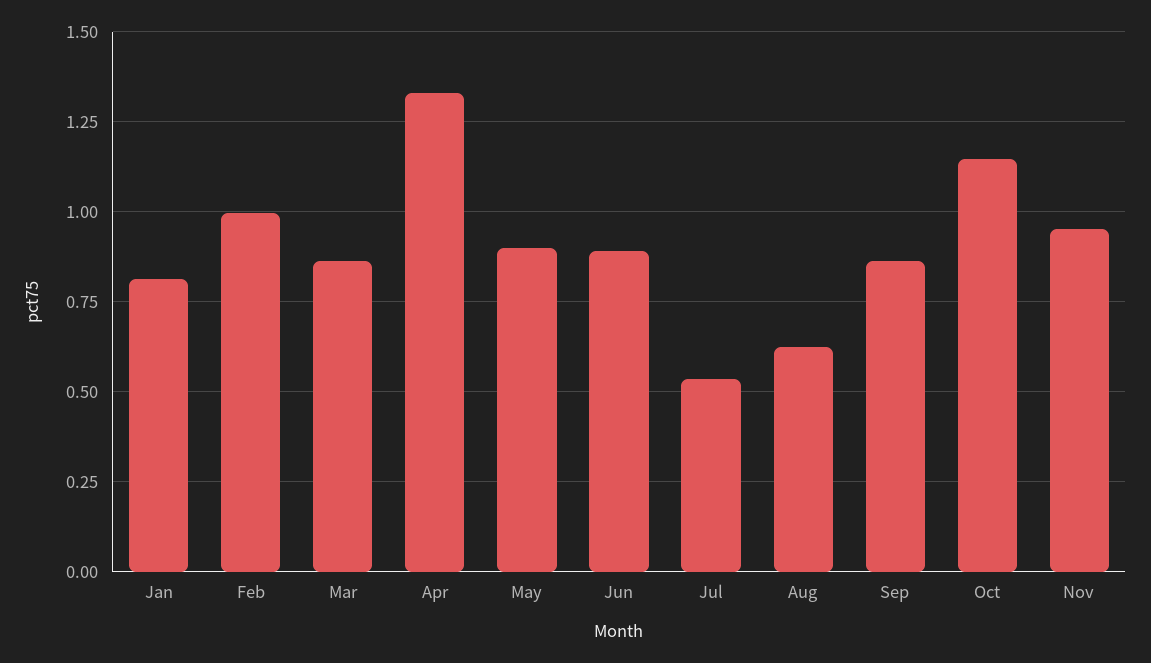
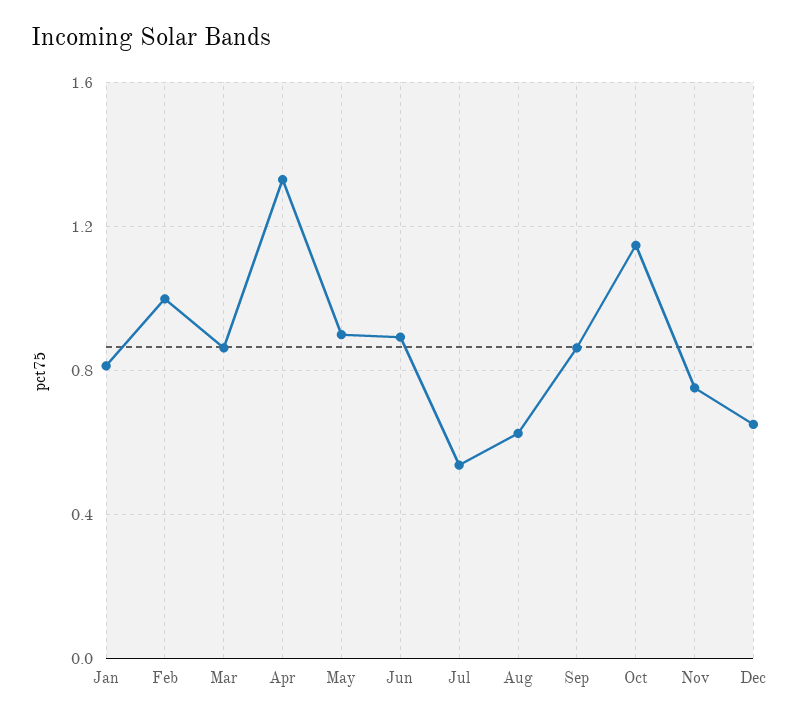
Nov: 0.95 -> 0.75
Dec: none -> 0.65

